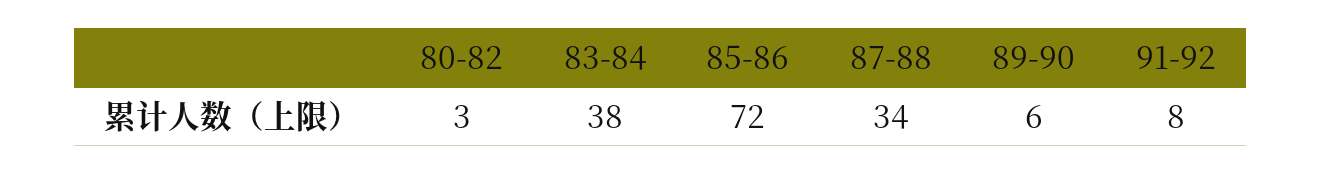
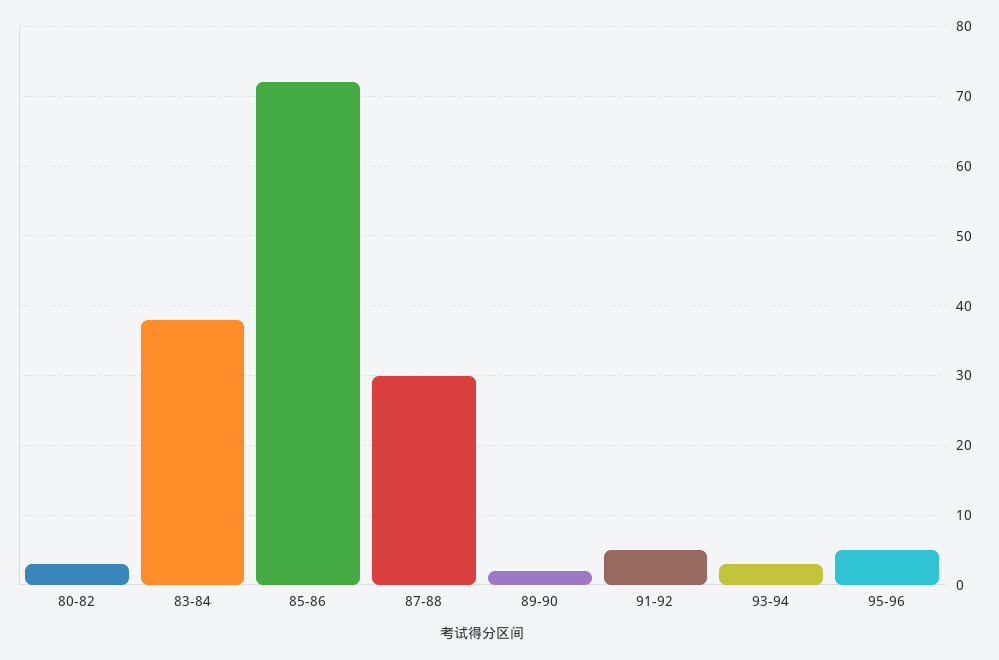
87-88: 34 -> 30
89-90: 6 -> 2
91-92: 8 -> 5
93-94: none -> 3
95-96: none -> 5

